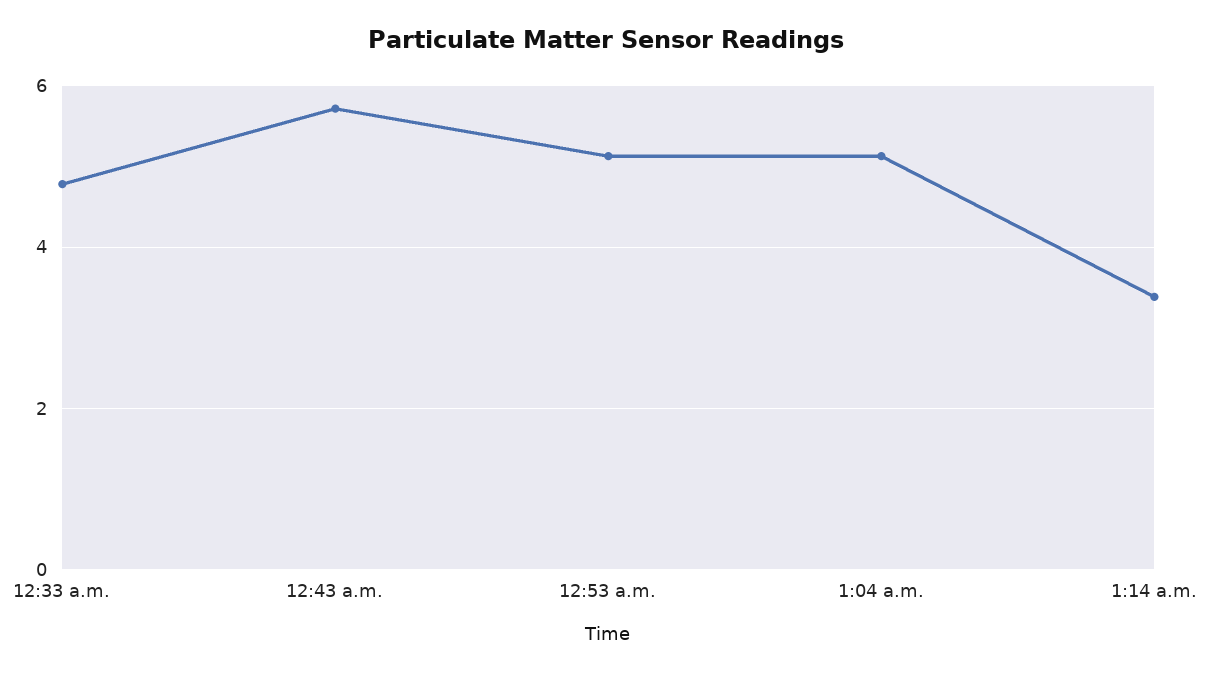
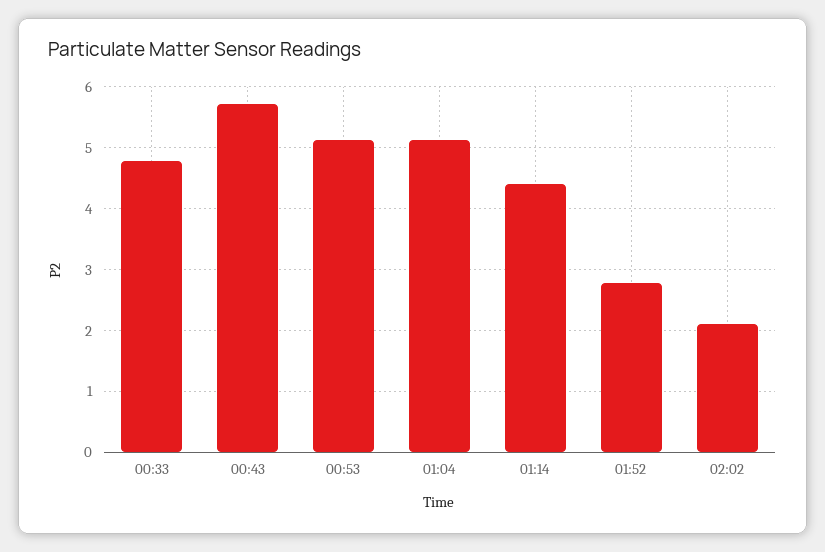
1:14 a.m.: 3.4 -> 4.4
01:52: none -> 2.8
02:02: none -> 2.1

